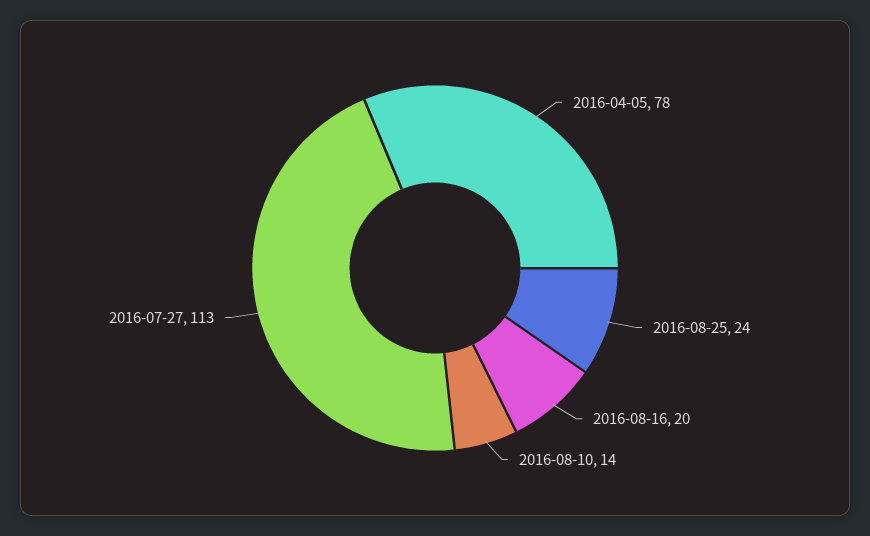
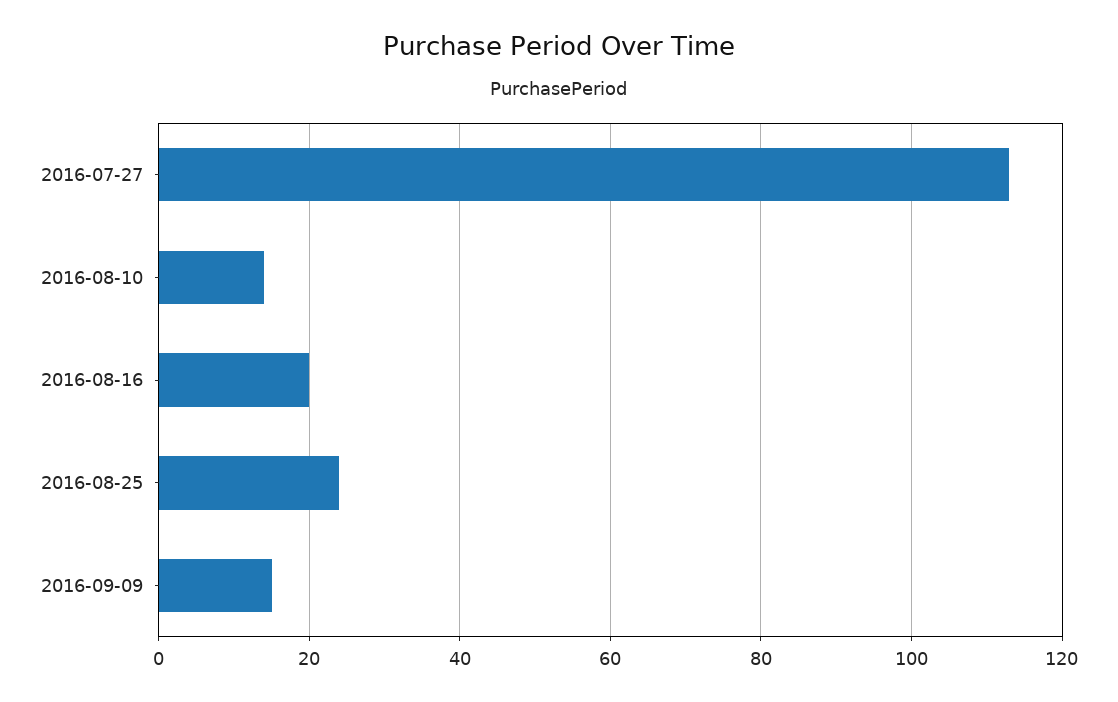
2016-04-05: 78 -> none
2016-09-09: none -> 15

